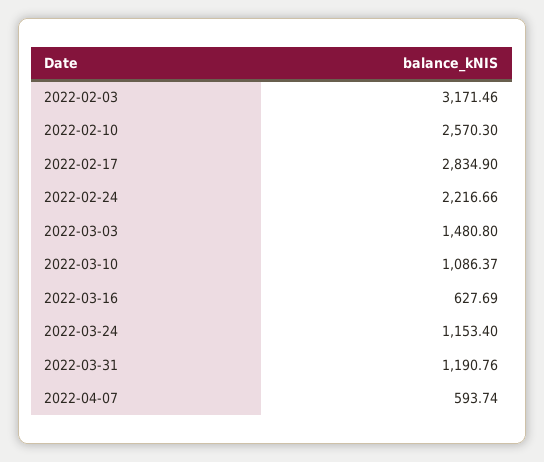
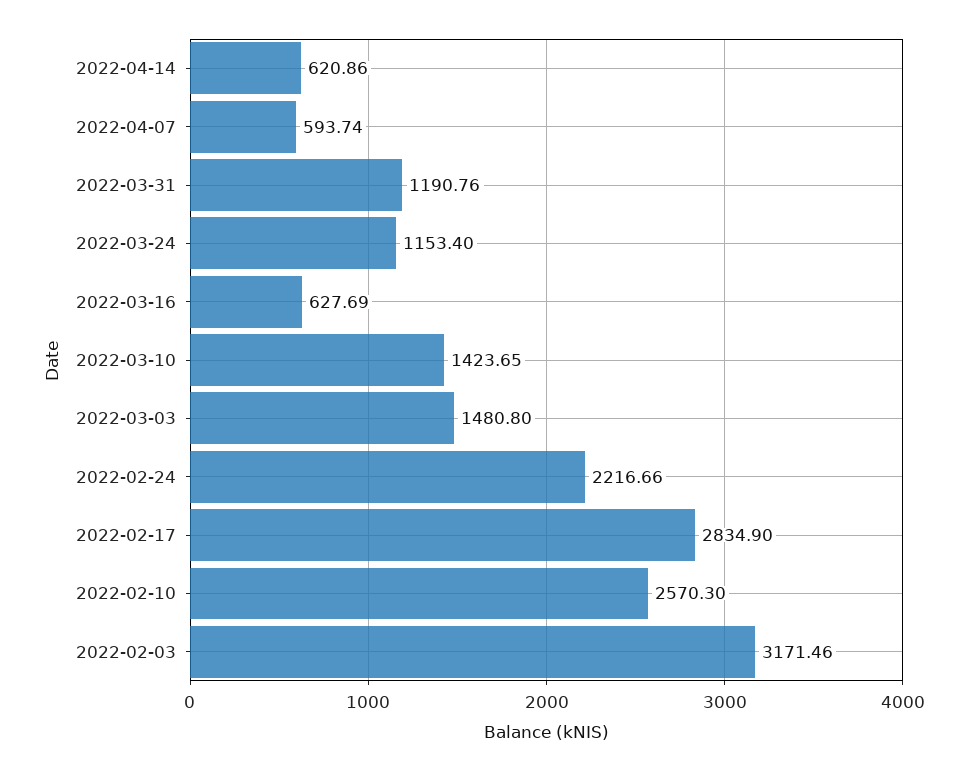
2022-03-10: 1086.37 -> 1423.65
2022-04-14: none -> 620.86

